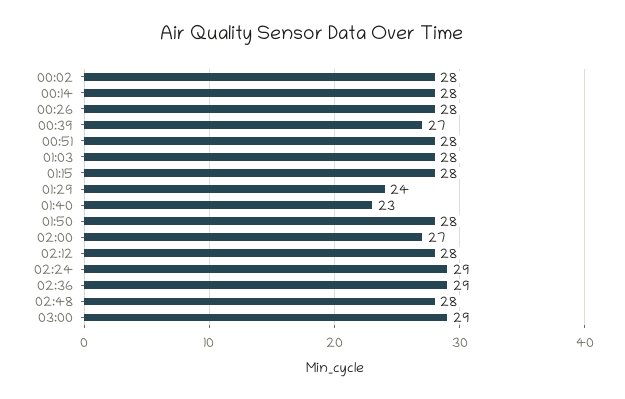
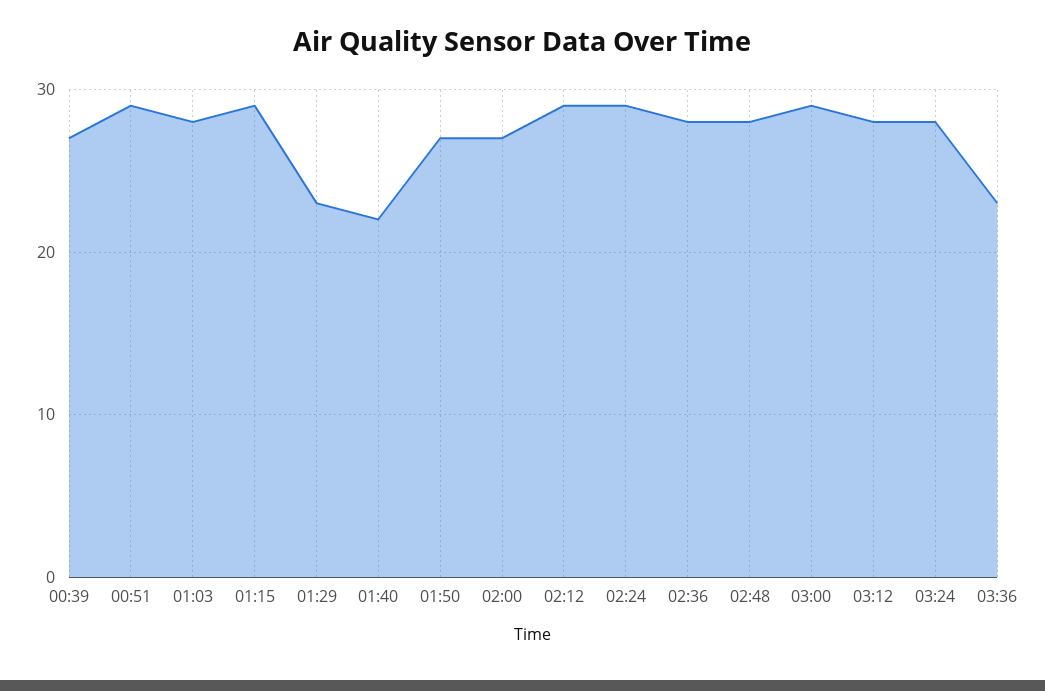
00:02: 28 -> none
00:14: 28 -> none
00:26: 28 -> none
00:51: 28 -> 29
01:15: 28 -> 29
01:29: 24 -> 23
01:40: 23 -> 22
01:50: 28 -> 27
02:12: 28 -> 29
02:36: 29 -> 28
03:12: none -> 28
03:24: none -> 28
03:36: none -> 23

